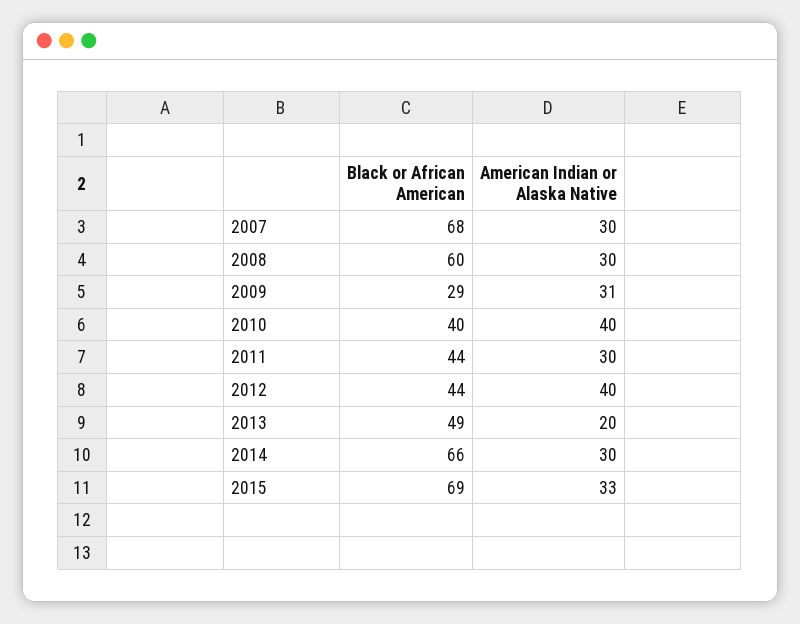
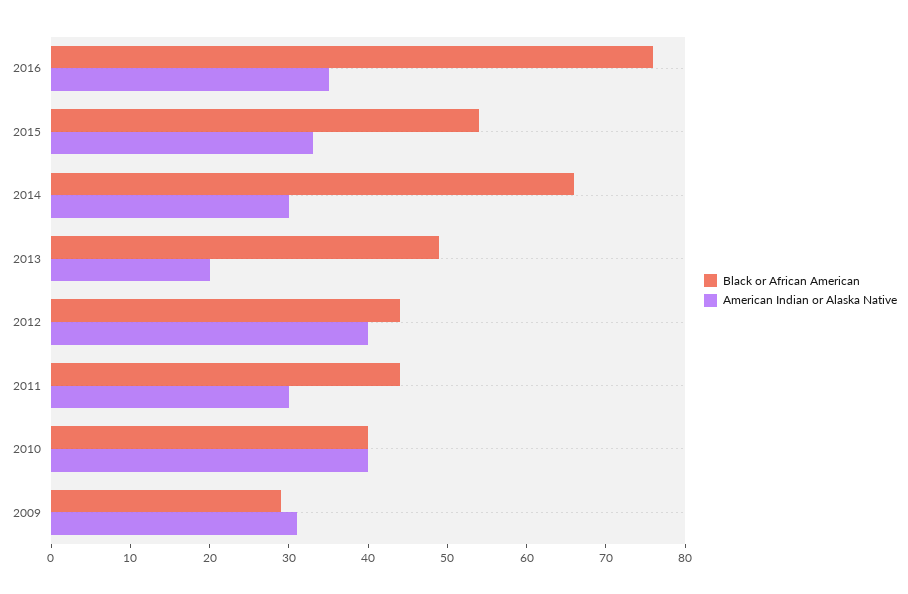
Black or African American, 2007: 68 -> none
American Indian or Alaska Native, 2007: 30 -> none
Black or African American, 2008: 60 -> none
American Indian or Alaska Native, 2008: 30 -> none
Black or African American, 2015: 69 -> 55
Black or African American, 2016: none -> 75
American Indian or Alaska Native, 2016: none -> 35

